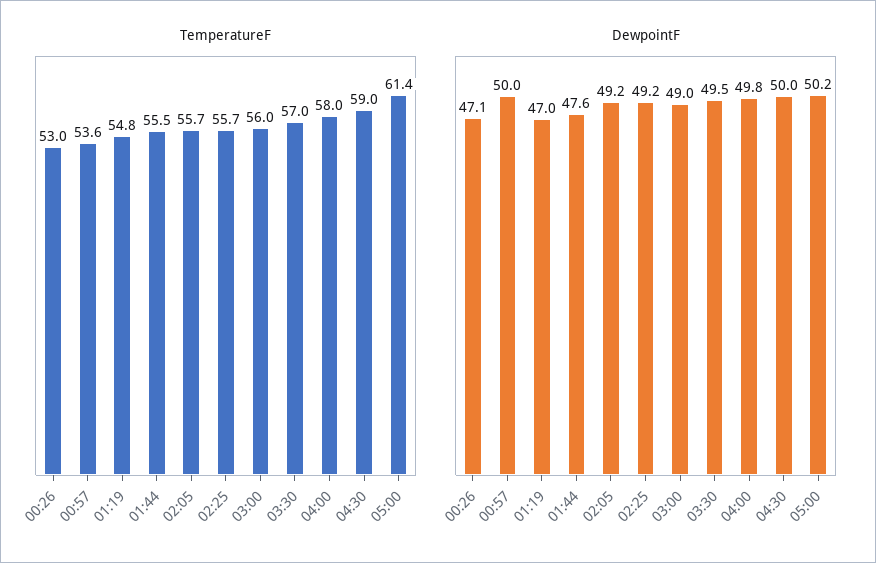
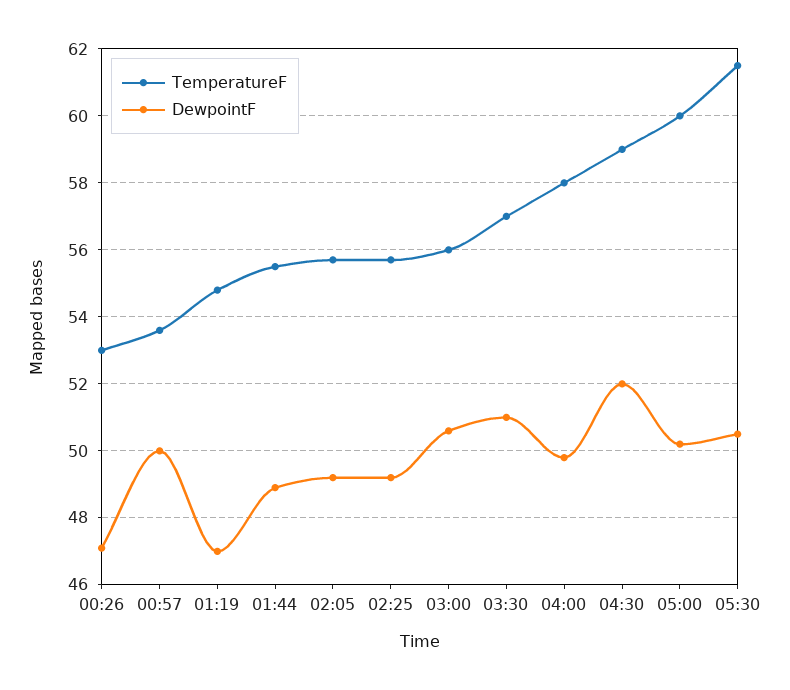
TemperatureF, 05:00: 61.4 -> 60
DewpointF, 01:44: 47.6 -> 49
DewpointF, 03:00: 49 -> 50.5
DewpointF, 03:30: 49.5 -> 51
DewpointF, 04:30: 50 -> 52
TemperatureF, 05:30: none -> 61.5
DewpointF, 05:30: none -> 50.5

